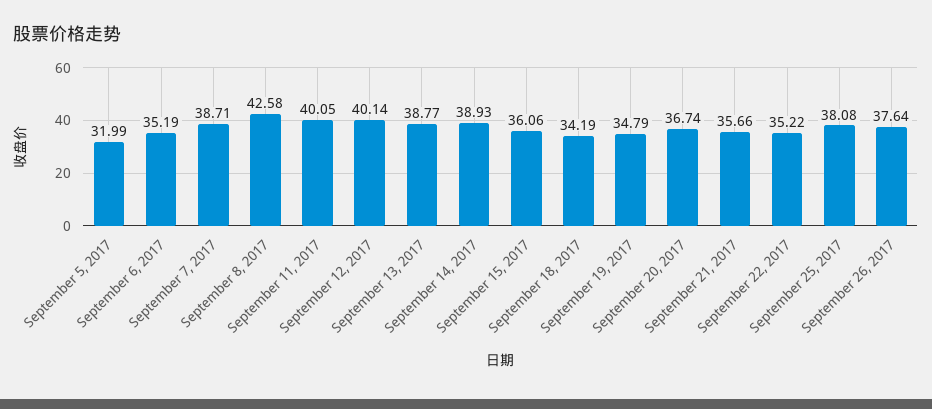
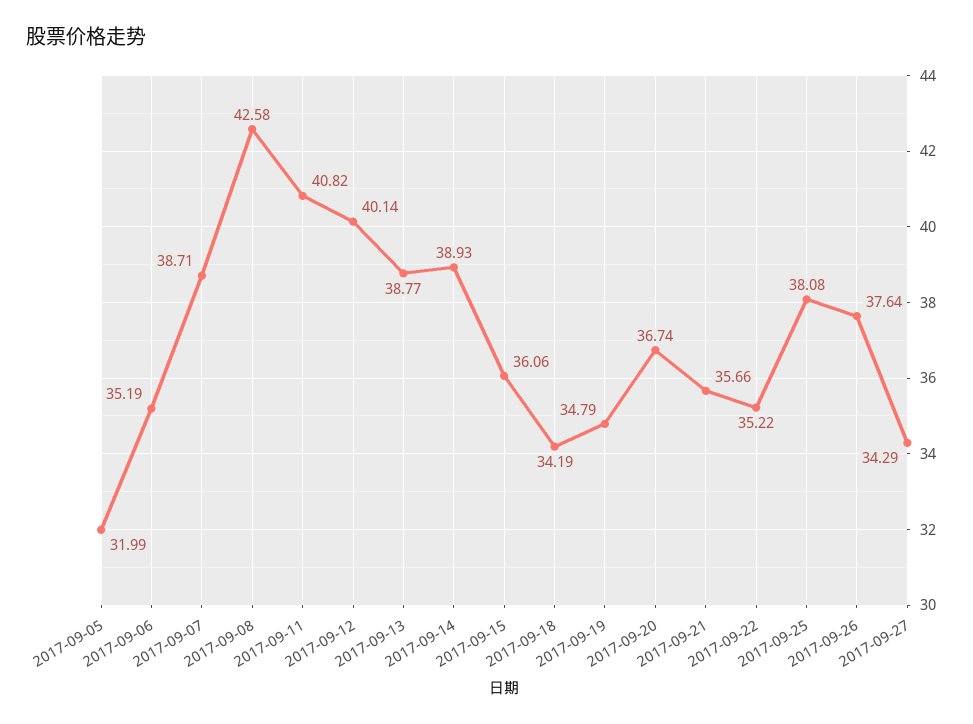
September 11, 2017: 40.05 -> 40.82
2017-09-27: none -> 34.29

